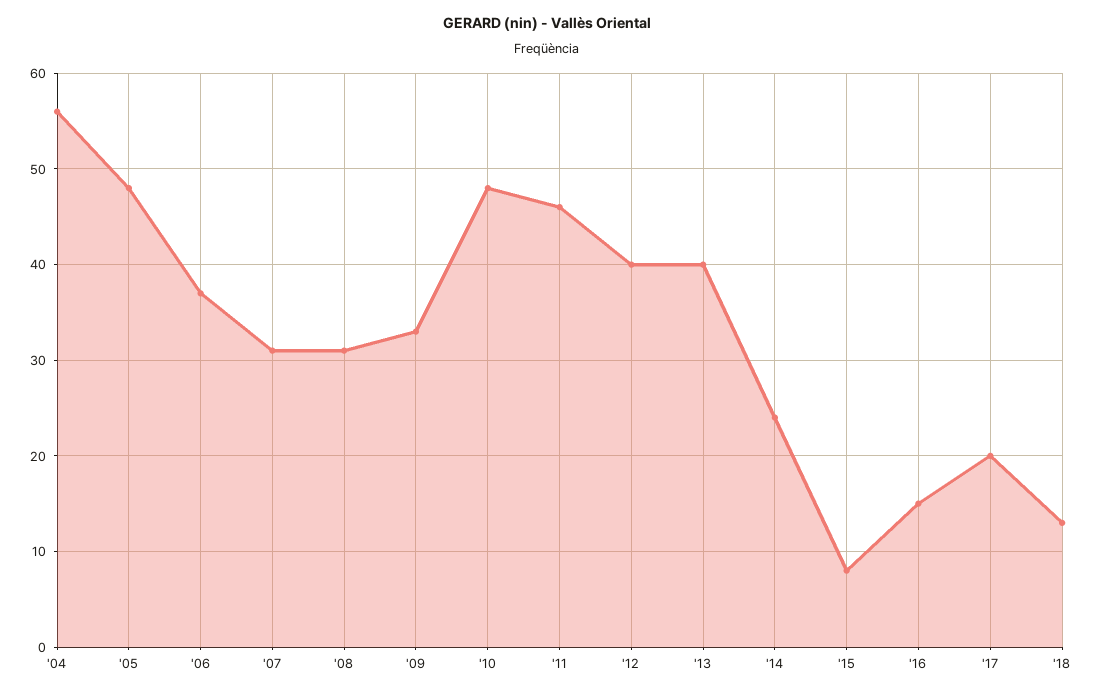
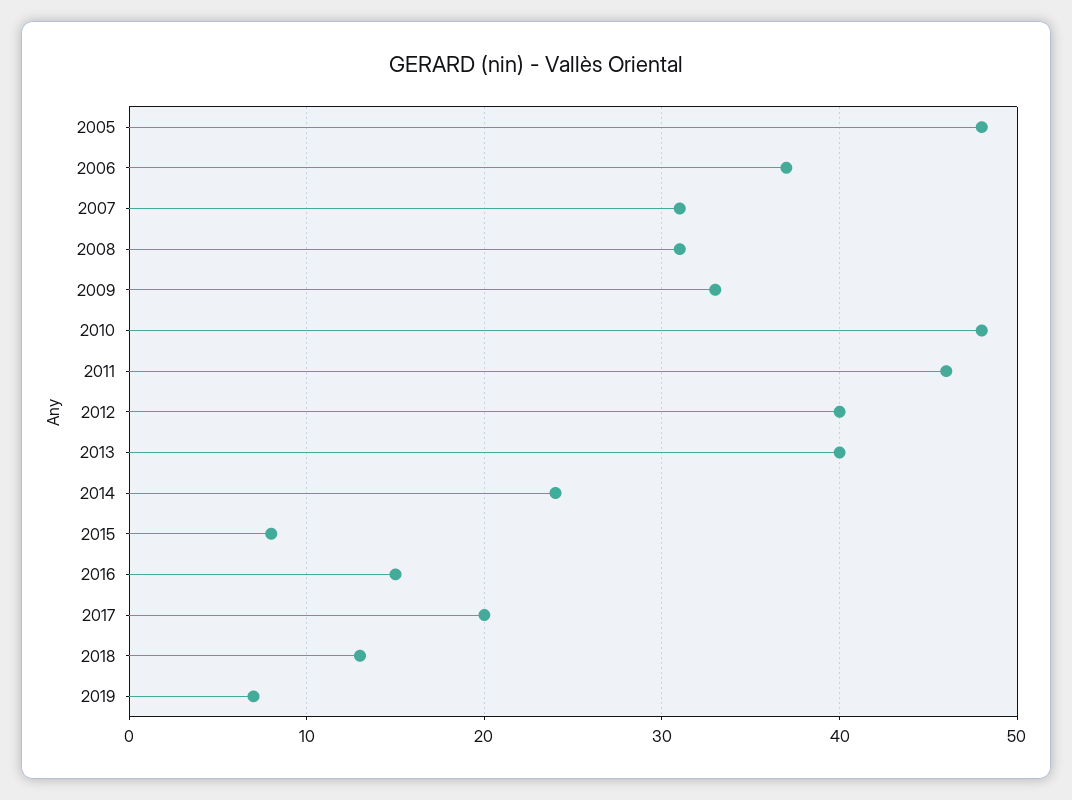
'04: 56 -> none
2019: none -> 7

